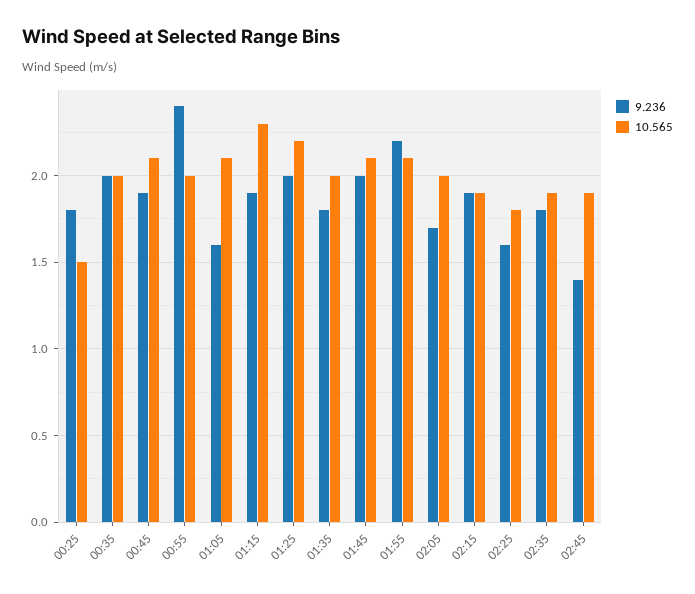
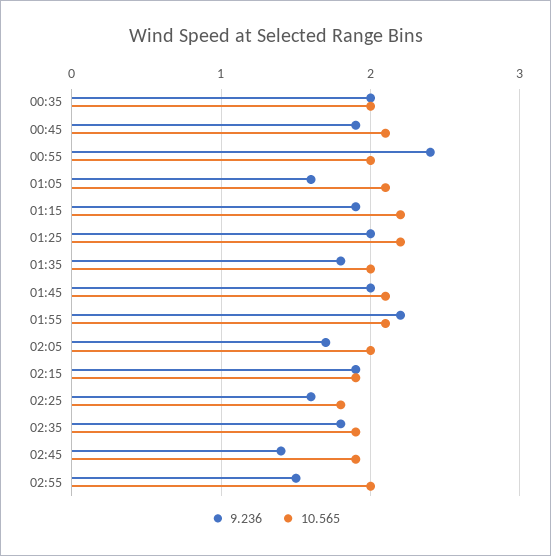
9.236, 00:25: 1.8 -> none
10.565, 00:25: 1.5 -> none
10.565, 01:15: 2.3 -> 2.2
9.236, 02:55: none -> 1.5
10.565, 02:55: none -> 2

